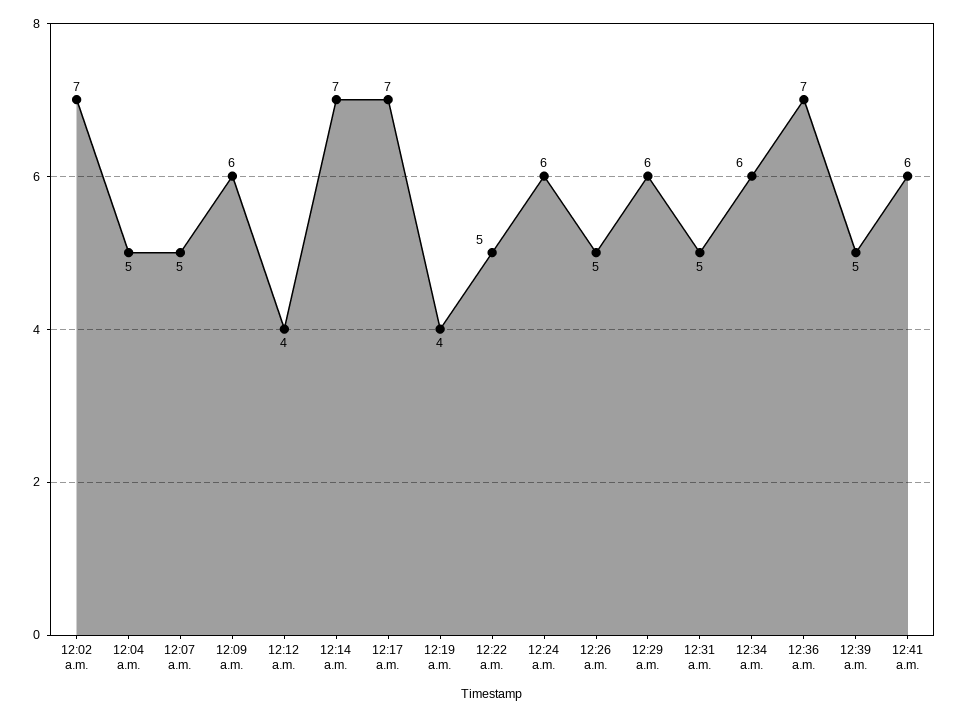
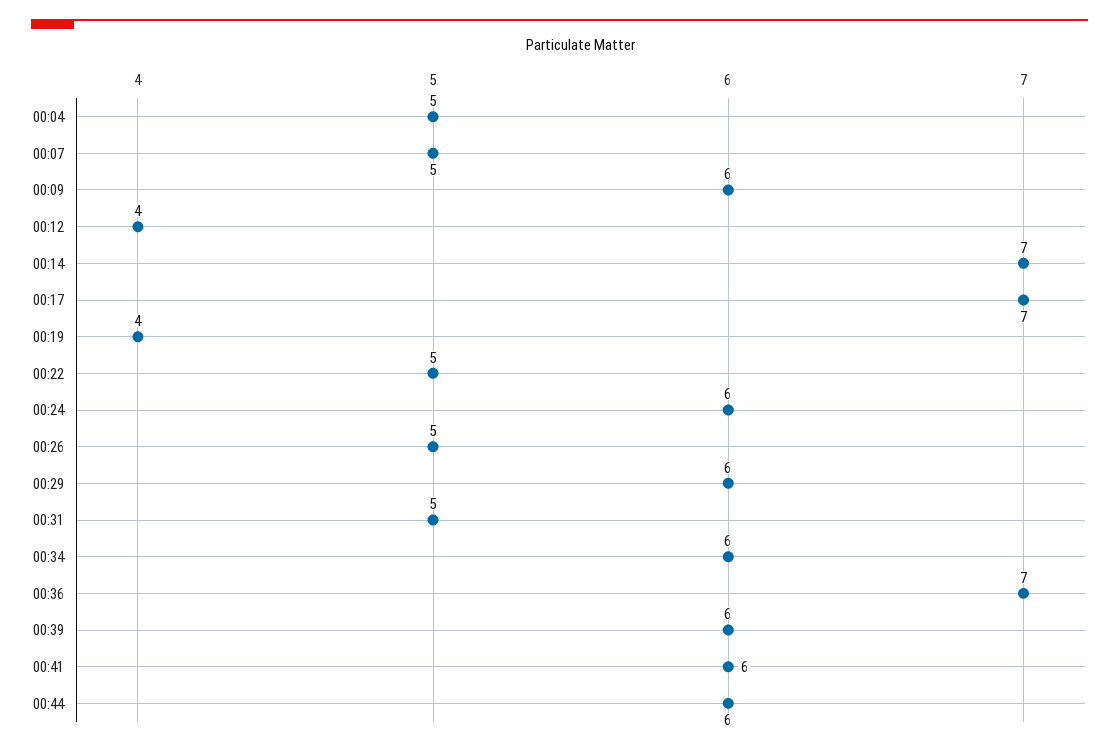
12:02 a.m.: 7 -> none
12:39 a.m.: 5 -> 6
00:44: none -> 6

